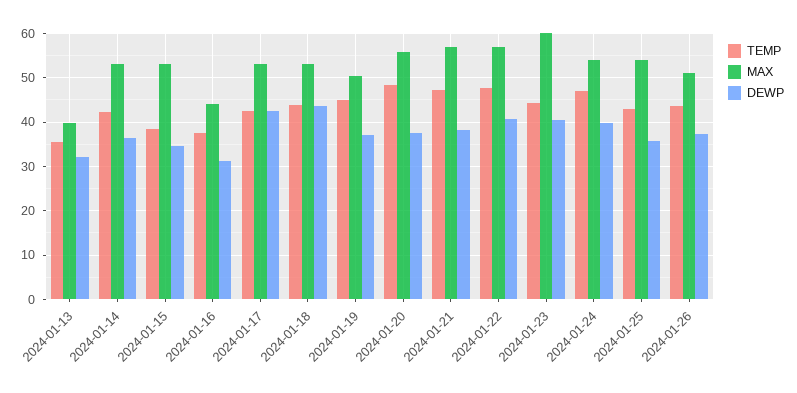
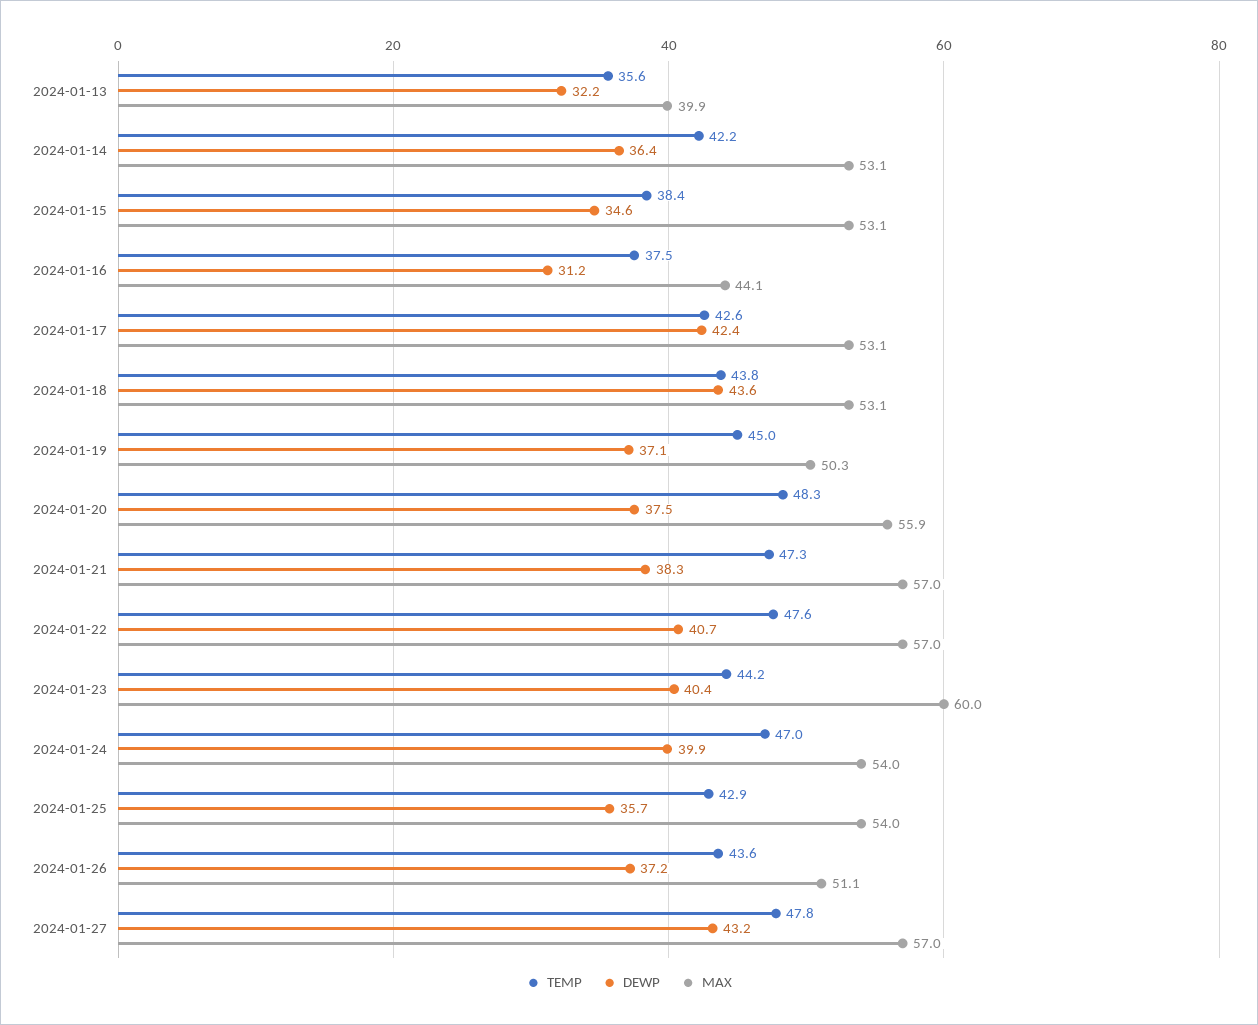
TEMP, 2024-01-27: none -> 47.8
DEWP, 2024-01-27: none -> 43.2
MAX, 2024-01-27: none -> 57

